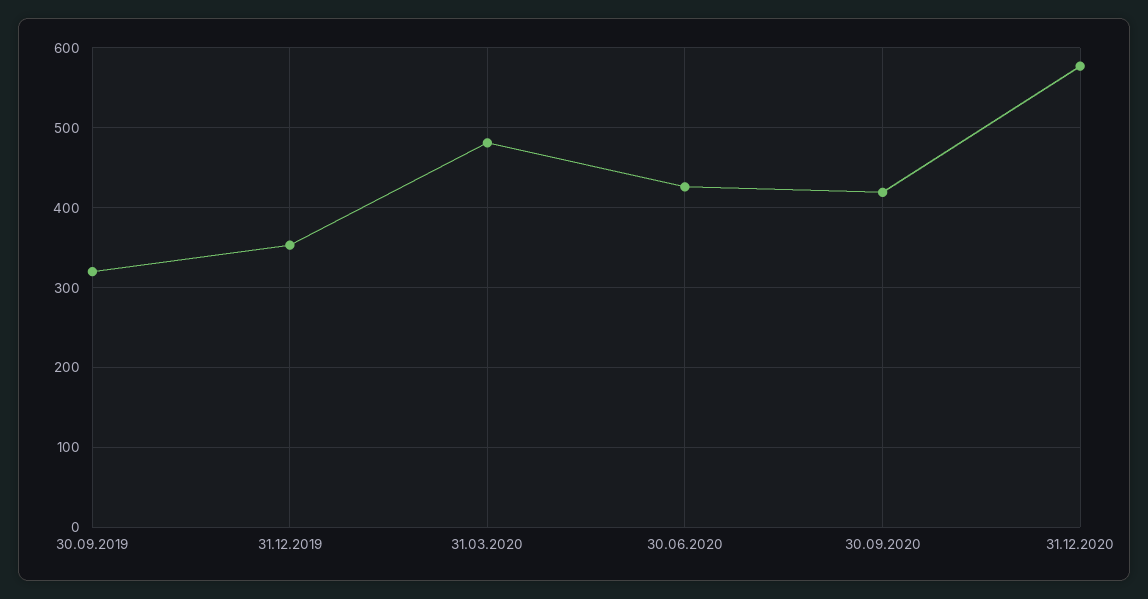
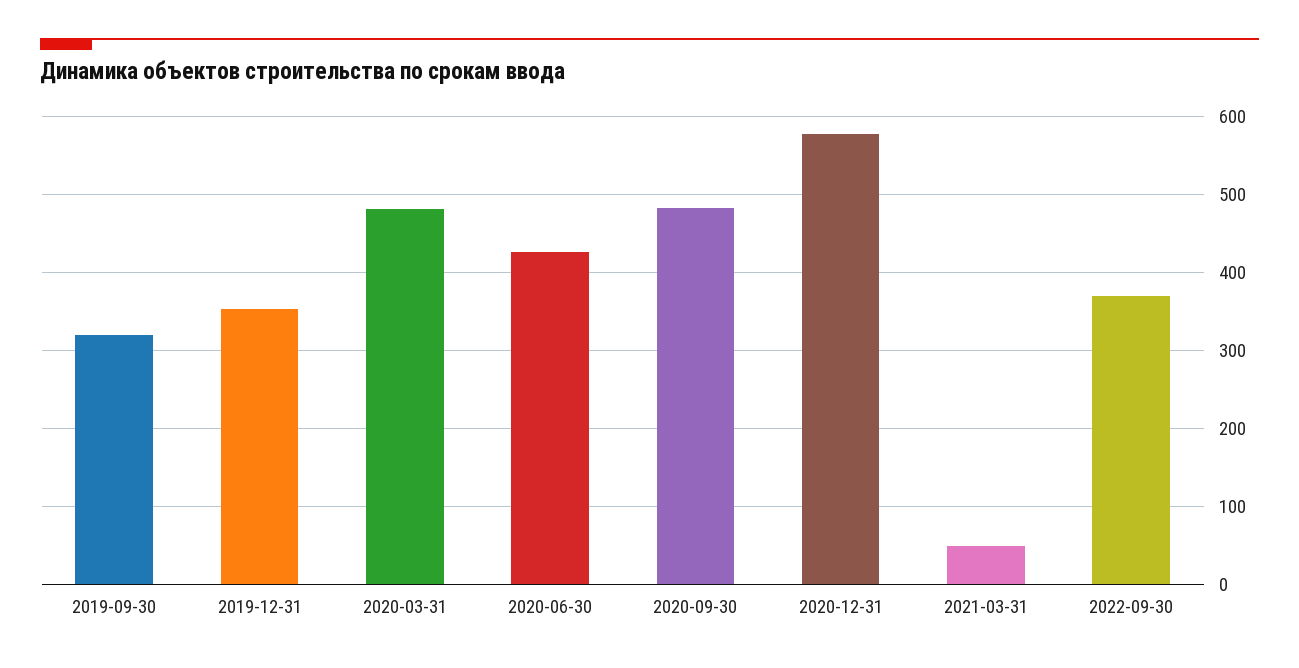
30.09.2020: 420 -> 480
2021-03-31: none -> 50
2022-09-30: none -> 370

